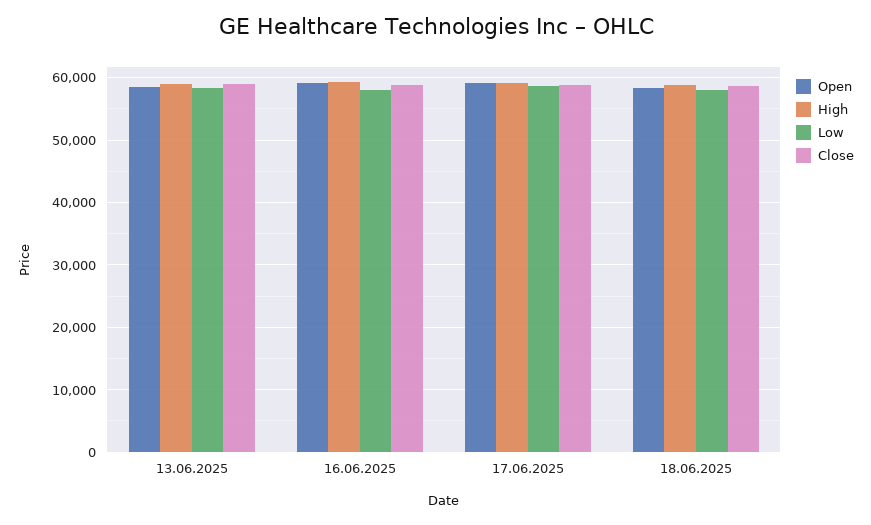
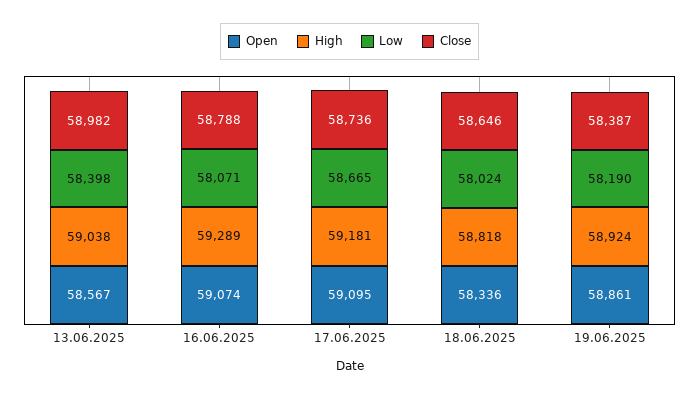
Open, 19.06.2025: none -> 58861
High, 19.06.2025: none -> 58924
Low, 19.06.2025: none -> 58190
Close, 19.06.2025: none -> 58387

